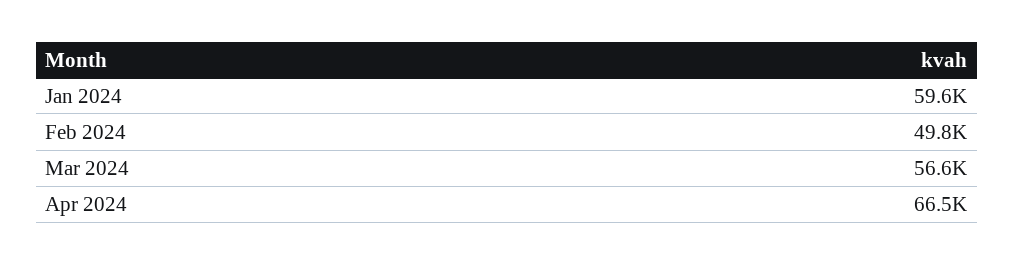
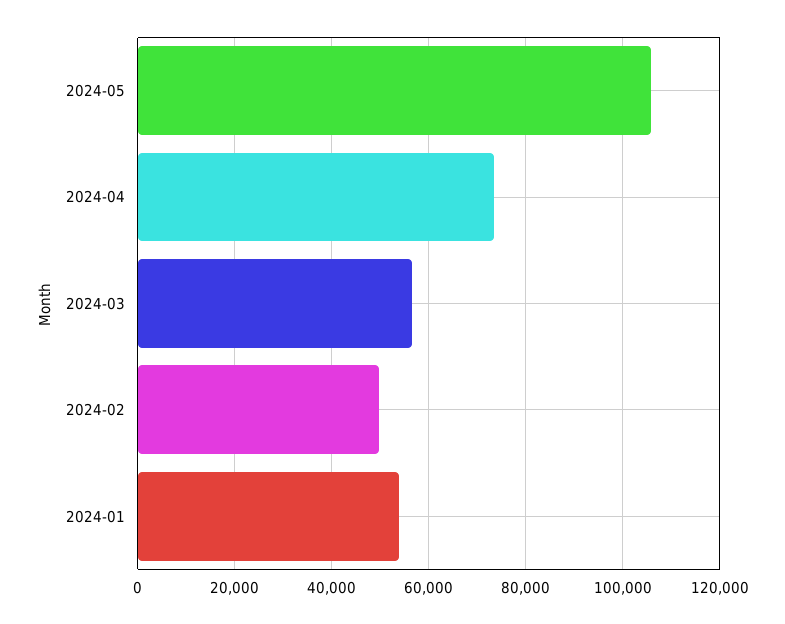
Jan 2024: 59600 -> 54000
Apr 2024: 66500 -> 74000
2024-05: none -> 106000

